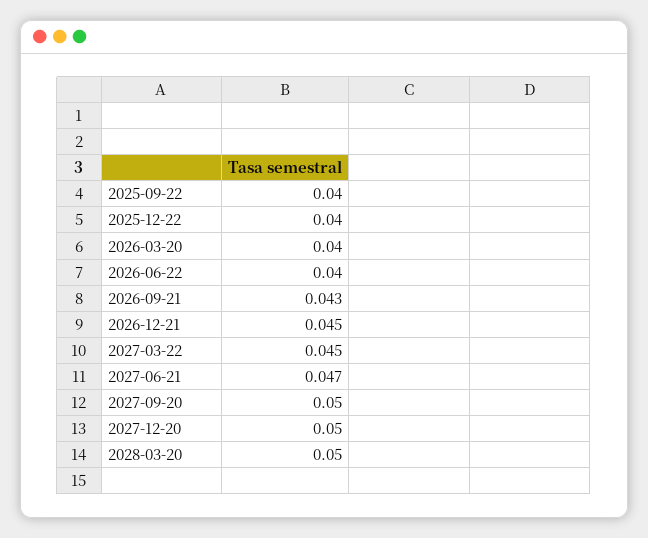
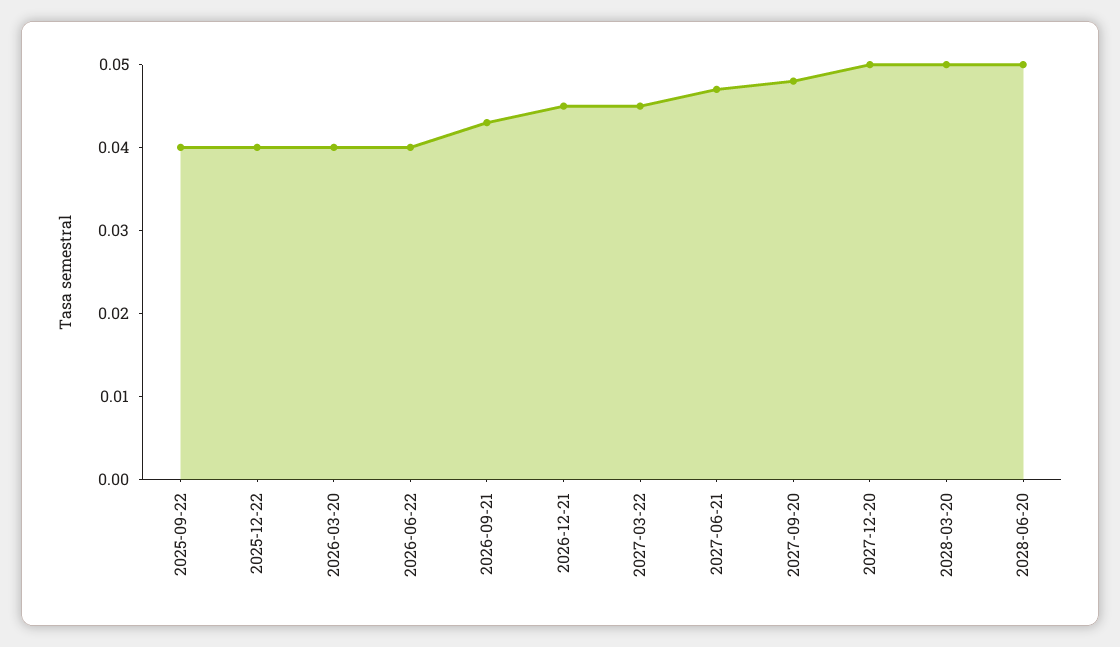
2027-09-20: 0.05 -> 0.048
2028-06-20: none -> 0.05

